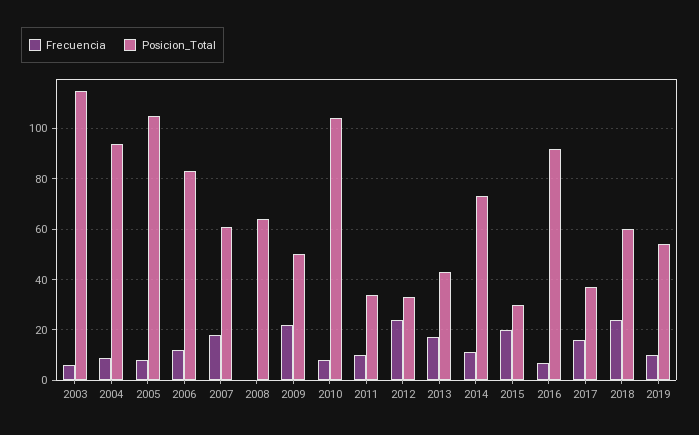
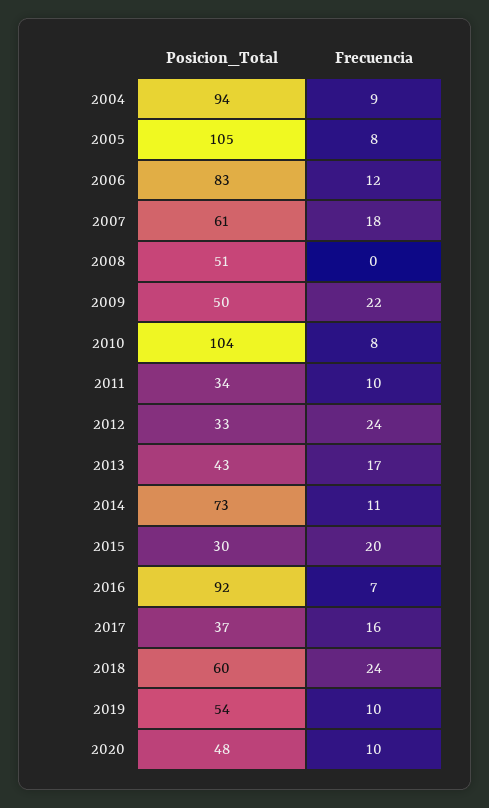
Frecuencia, 2003: 5 -> none
Posicion_Total, 2003: 115 -> none
Posicion_Total, 2008: 65 -> 51
Posicion_Total, 2020: none -> 48
Frecuencia, 2020: none -> 10

